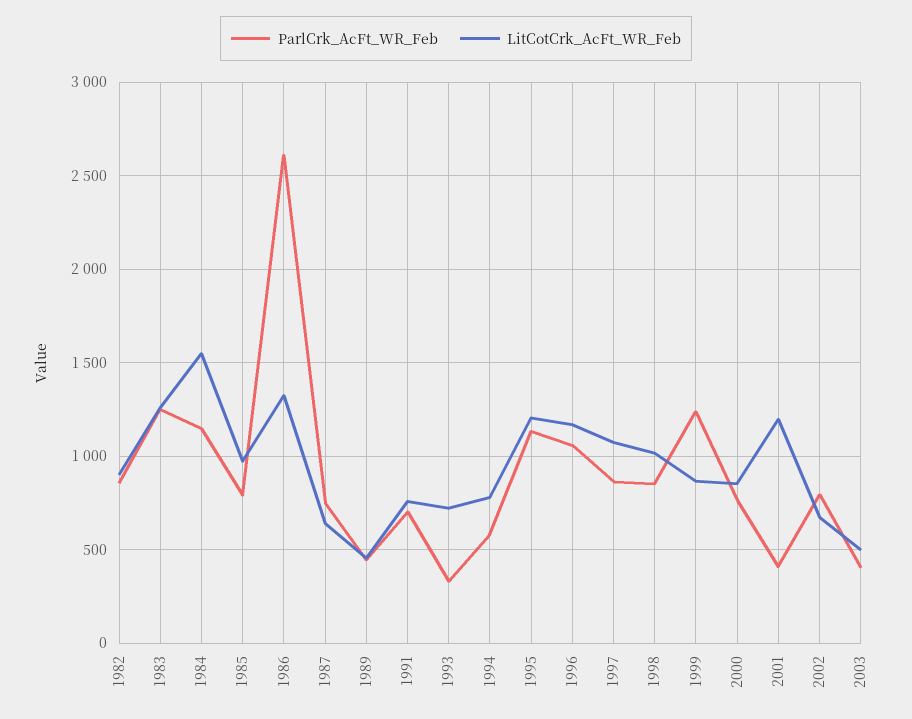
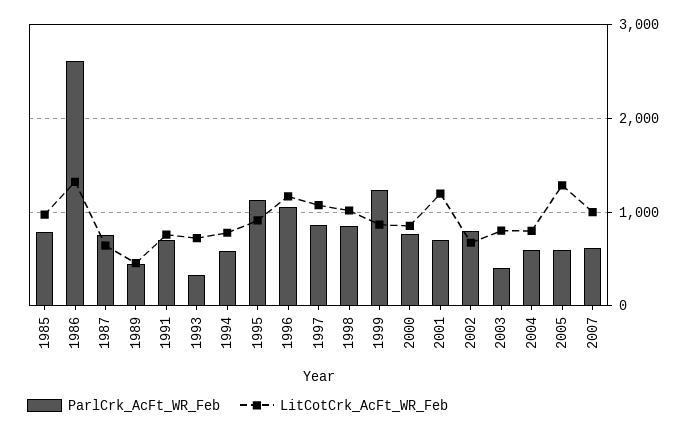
ParlCrk_AcFt_WR_Feb, 1982: 850 -> none
LitCotCrk_AcFt_WR_Feb, 1982: 900 -> none
ParlCrk_AcFt_WR_Feb, 1983: 1250 -> none
LitCotCrk_AcFt_WR_Feb, 1983: 1250 -> none
ParlCrk_AcFt_WR_Feb, 1984: 1150 -> none
LitCotCrk_AcFt_WR_Feb, 1984: 1550 -> none
LitCotCrk_AcFt_WR_Feb, 1995: 1200 -> 900
ParlCrk_AcFt_WR_Feb, 2001: 400 -> 700
LitCotCrk_AcFt_WR_Feb, 2003: 500 -> 800
ParlCrk_AcFt_WR_Feb, 2004: none -> 600
LitCotCrk_AcFt_WR_Feb, 2004: none -> 800
ParlCrk_AcFt_WR_Feb, 2005: none -> 600
LitCotCrk_AcFt_WR_Feb, 2005: none -> 1300
ParlCrk_AcFt_WR_Feb, 2007: none -> 600
LitCotCrk_AcFt_WR_Feb, 2007: none -> 1000

